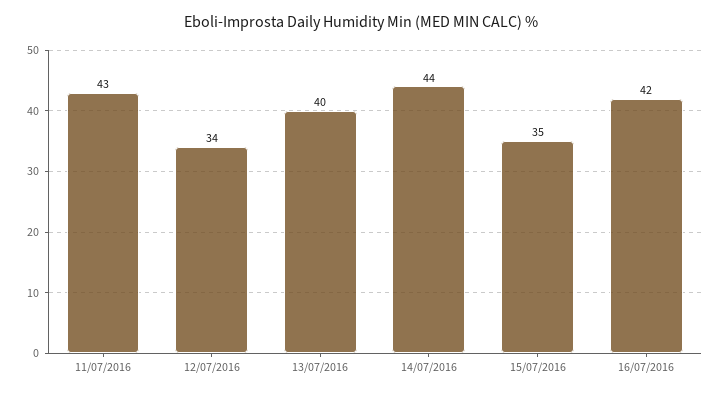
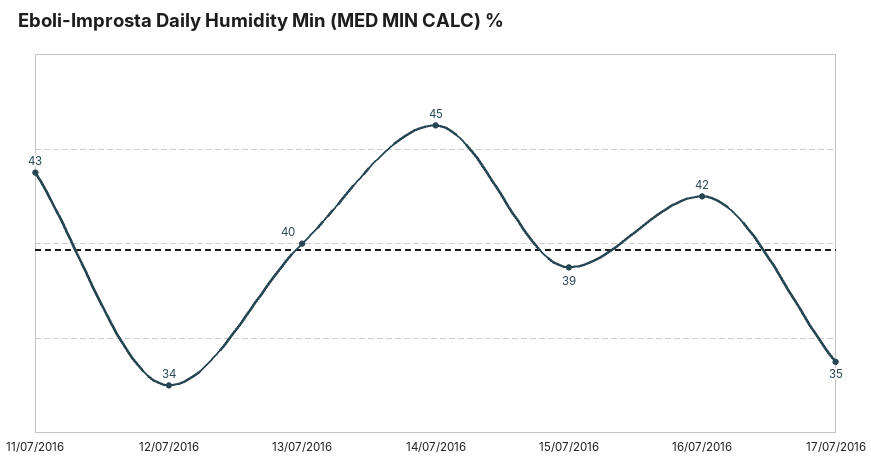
14/07/2016: 44 -> 45
15/07/2016: 35 -> 39
17/07/2016: none -> 35

